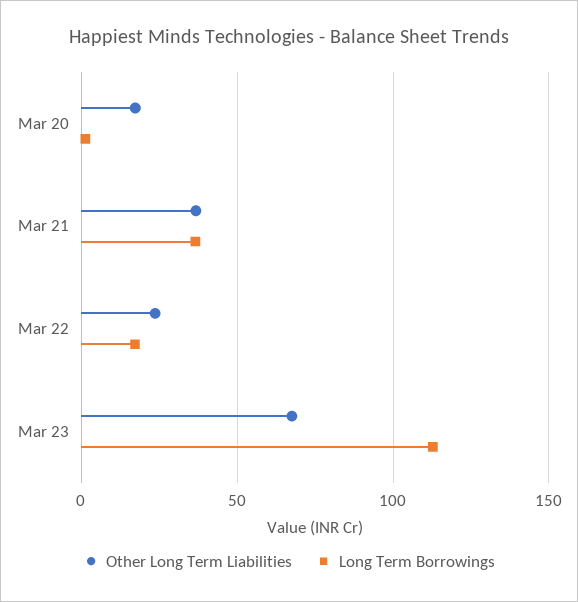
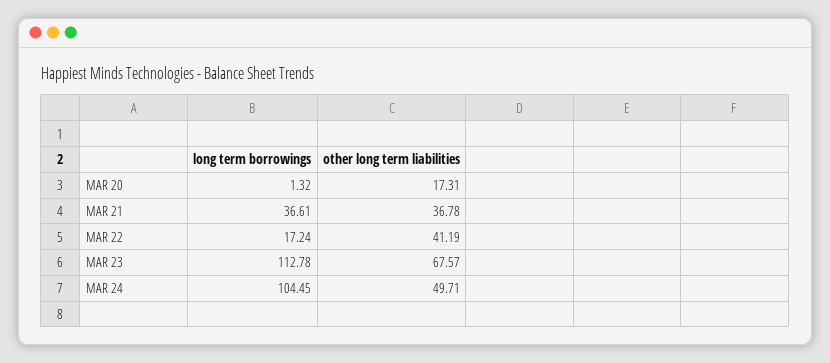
Other Long Term Liabilities, Mar 22: 25 -> 41.19
Long Term Borrowings, MAR 24: none -> 104.45
Other Long Term Liabilities, MAR 24: none -> 49.71

